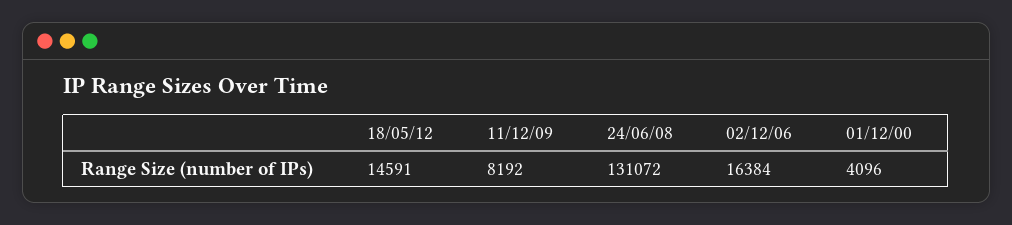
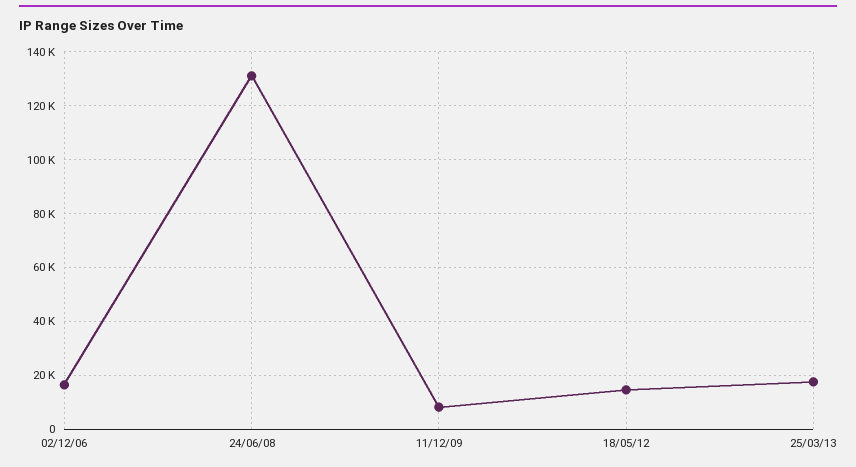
01/12/00: 4096 -> none
25/03/13: none -> 17500

